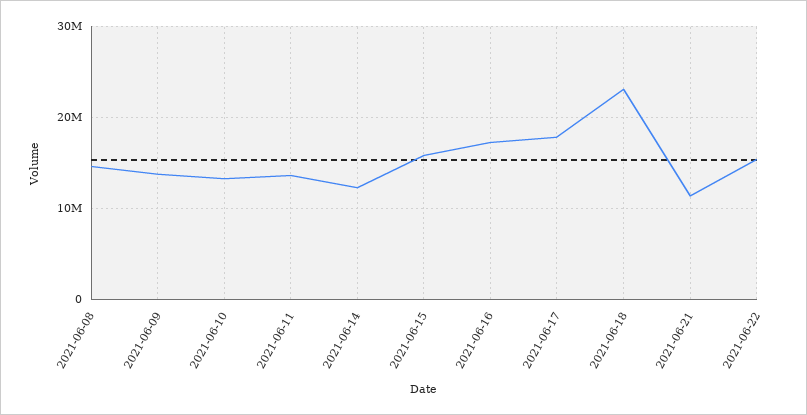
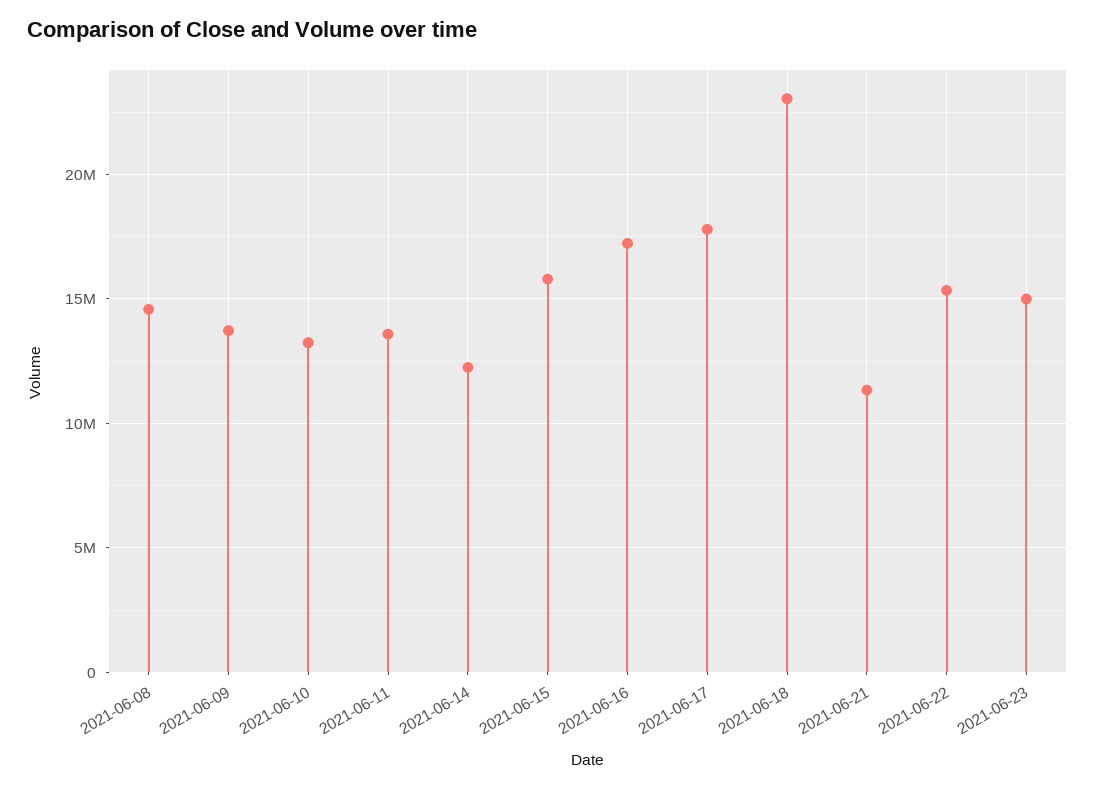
2021-06-23: none -> 15000000

